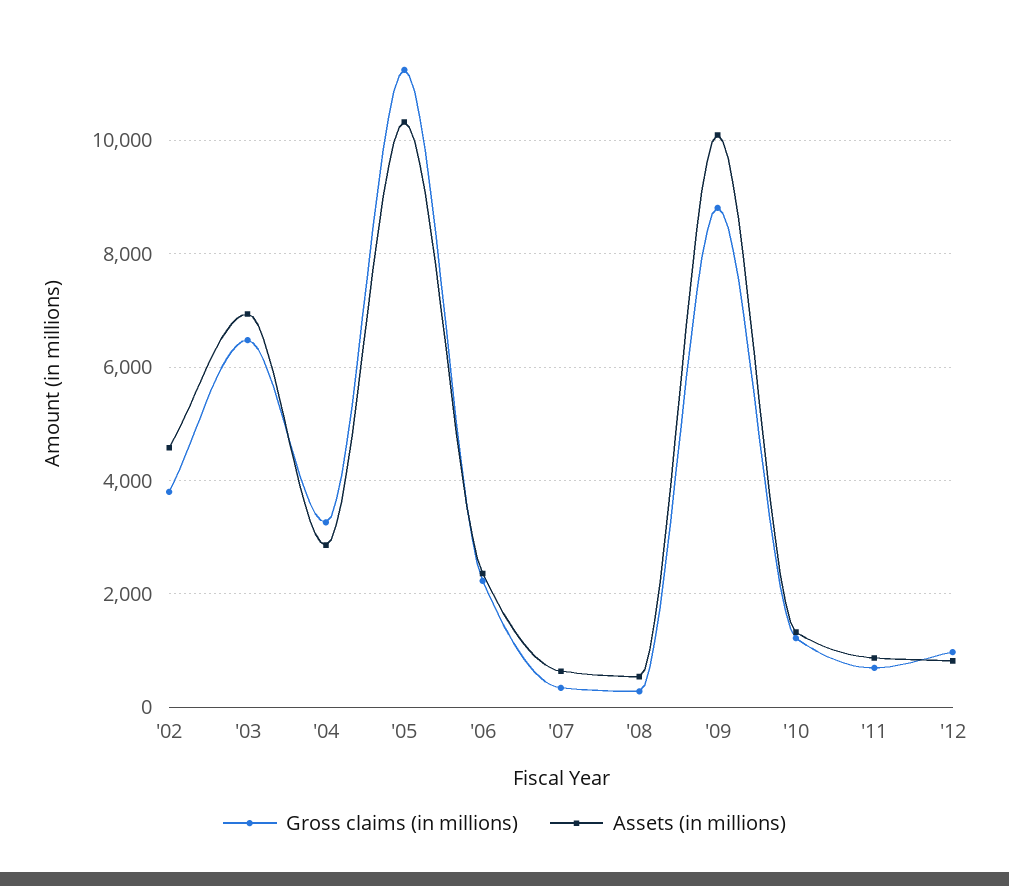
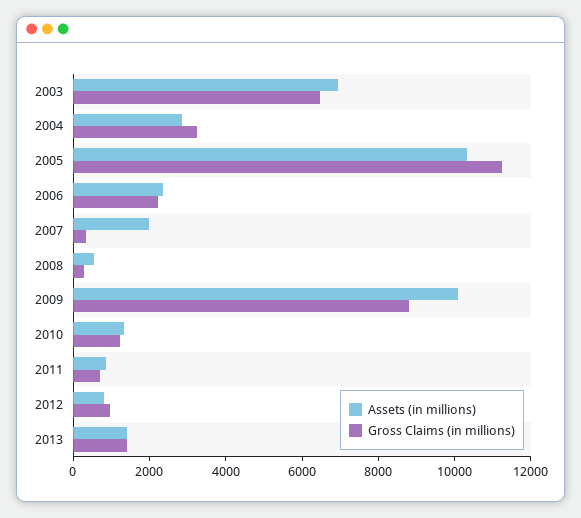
Gross claims (in millions), '02: 3800 -> none
Assets (in millions), '02: 4600 -> none
Assets (in millions), '07: 600 -> 2000
Assets (in millions), 2013: none -> 1500
Gross claims (in millions), 2013: none -> 1500

